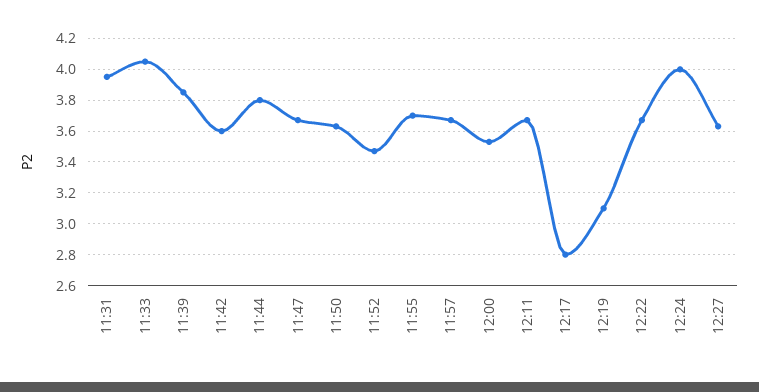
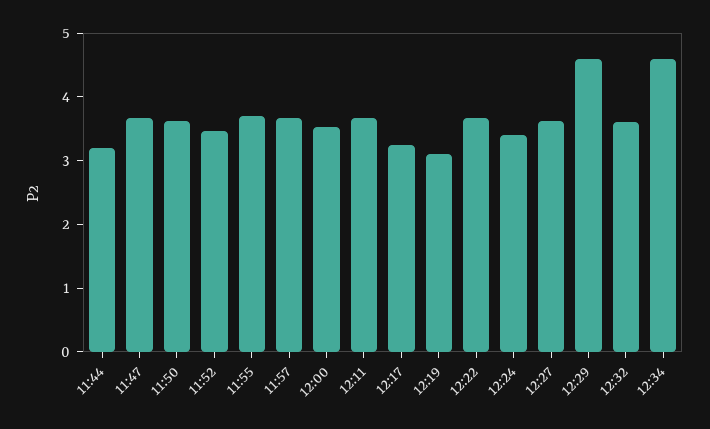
11:31: 3.95 -> none
11:33: 4.05 -> none
11:39: 3.85 -> none
11:42: 3.6 -> none
11:44: 3.8 -> 3.2
12:17: 2.8 -> 3.2
12:24: 4 -> 3.4
12:29: none -> 4.6
12:32: none -> 3.6
12:34: none -> 4.6

